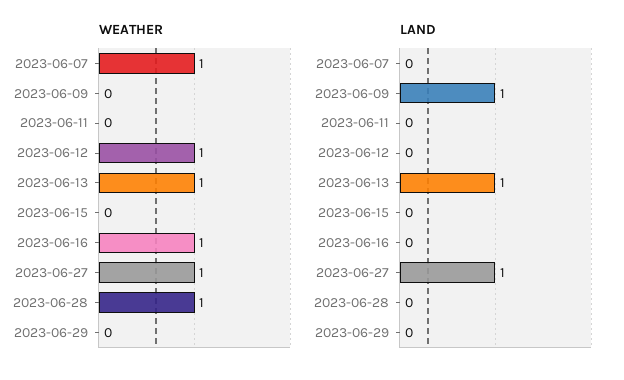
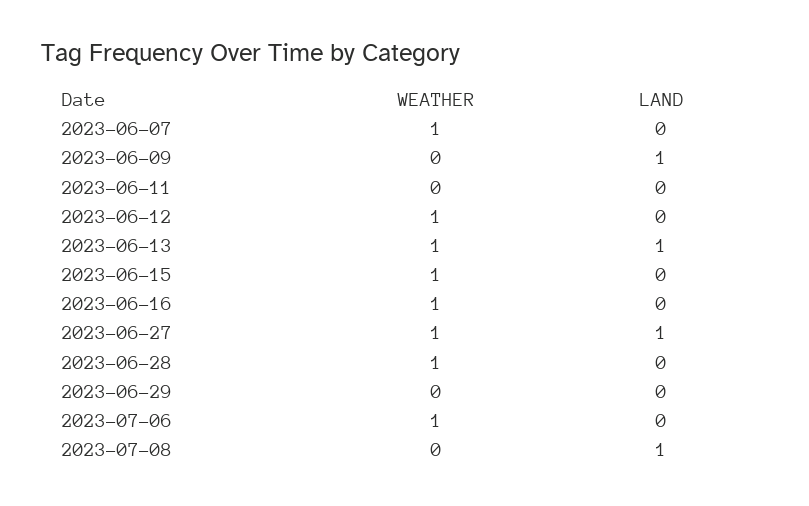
WEATHER, 2023-06-15: 0 -> 1
WEATHER, 2023-07-06: none -> 1
LAND, 2023-07-06: none -> 0
WEATHER, 2023-07-08: none -> 0
LAND, 2023-07-08: none -> 1

